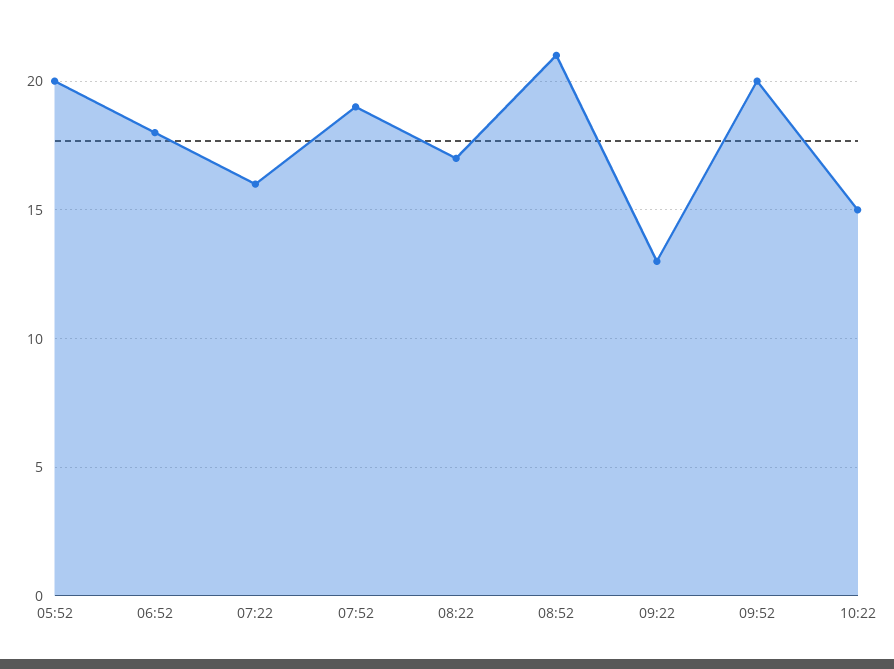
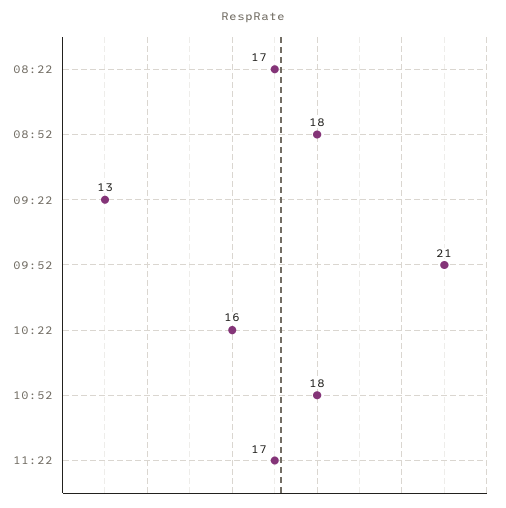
05:52: 20 -> none
06:52: 18 -> none
07:22: 16 -> none
07:52: 19 -> none
08:52: 21 -> 18
09:52: 20 -> 21
10:22: 15 -> 16
10:52: none -> 18
11:22: none -> 17

